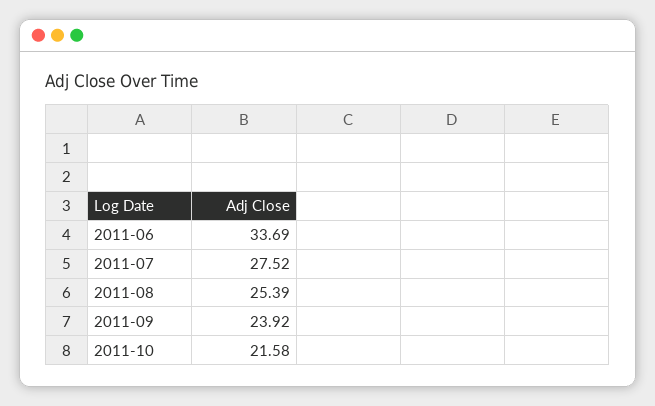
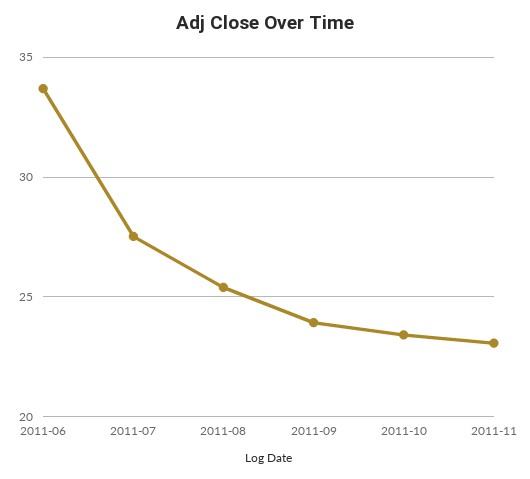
2011-10: 21.58 -> 23.5
2011-11: none -> 23

